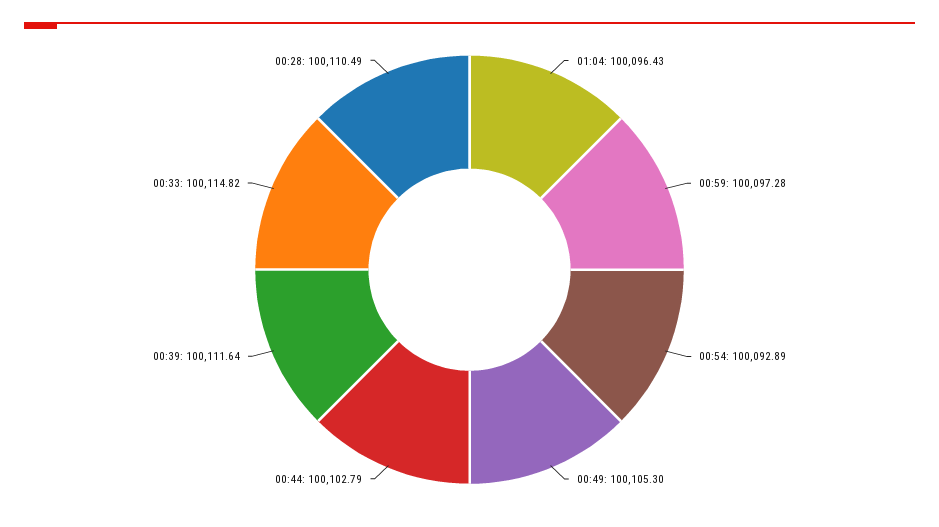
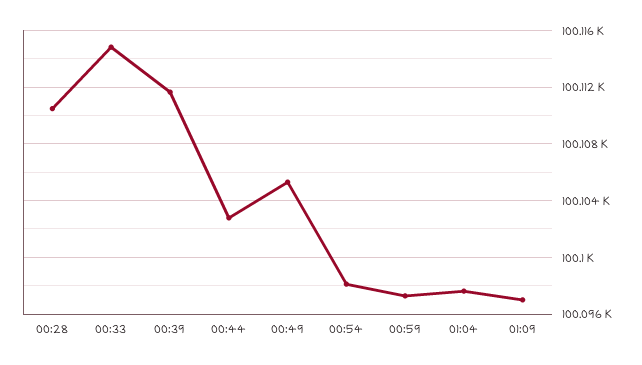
01:04: 100096.43 -> 100097.5
00:54: 100092.89 -> 100098
01:09: none -> 100097

